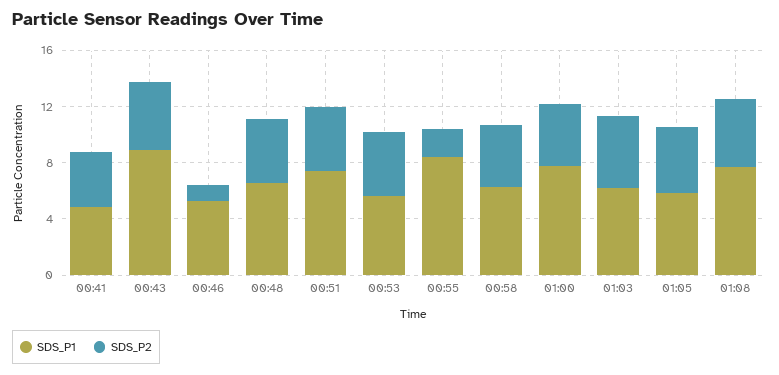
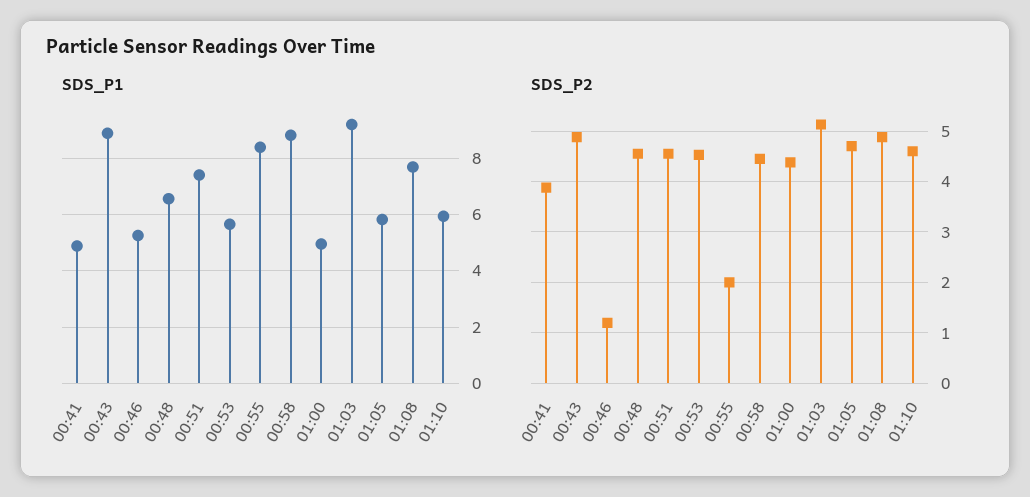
SDS_P1, 00:58: 6 -> 8.75
SDS_P1, 01:00: 8 -> 5
SDS_P1, 01:03: 6 -> 9.25
SDS_P1, 01:10: none -> 6
SDS_P2, 01:10: none -> 4.6

